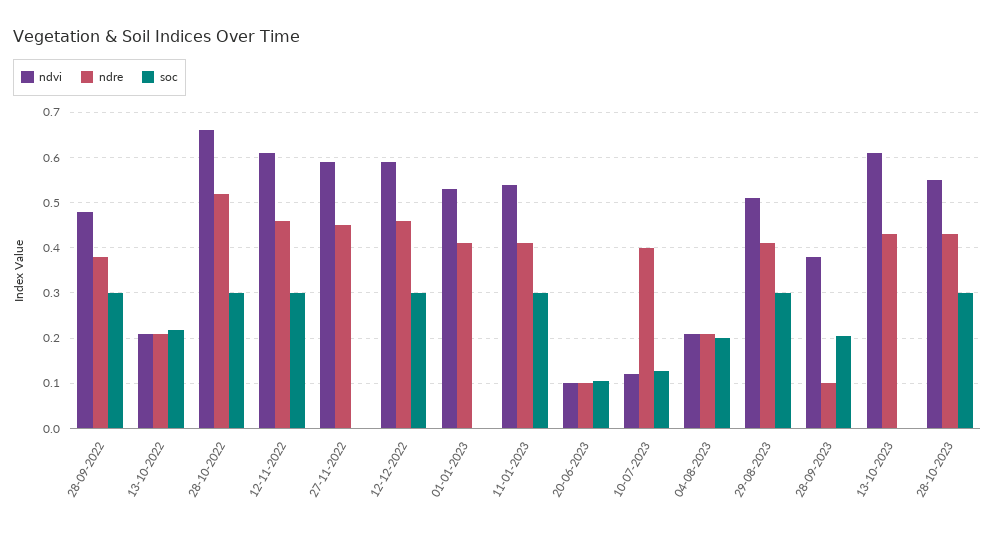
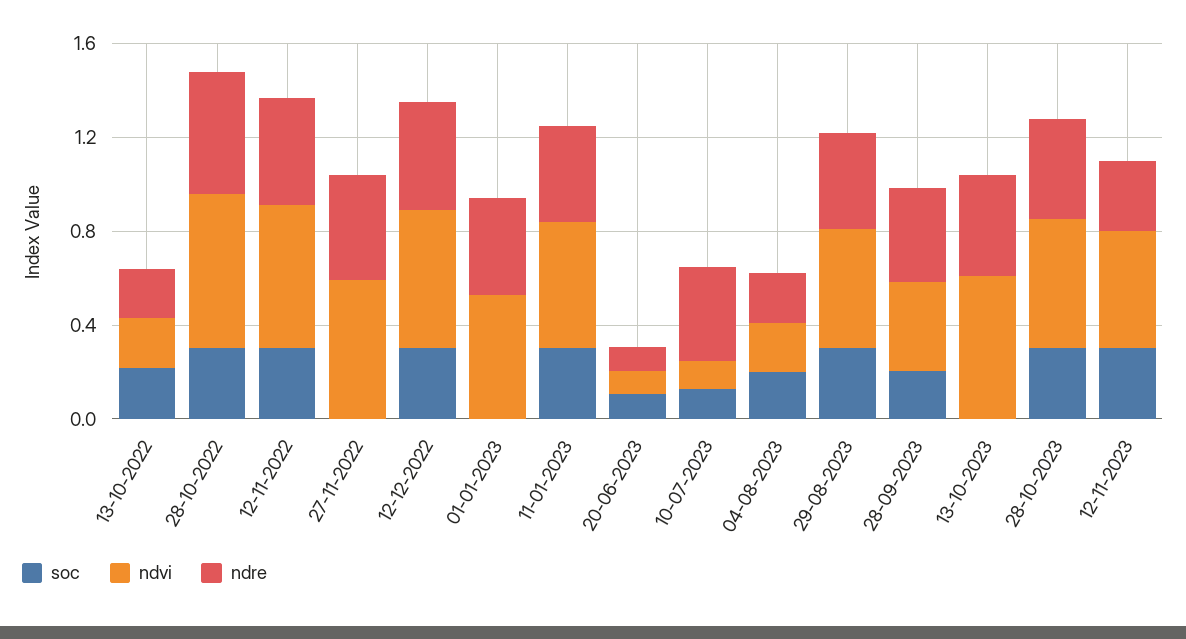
ndvi, 28-09-2022: 0.48 -> none
ndre, 28-09-2022: 0.38 -> none
soc, 28-09-2022: 0.3 -> none
ndre, 28-09-2023: 0.1 -> 0.4
soc, 12-11-2023: none -> 0.3
ndvi, 12-11-2023: none -> 0.5
ndre, 12-11-2023: none -> 0.3

